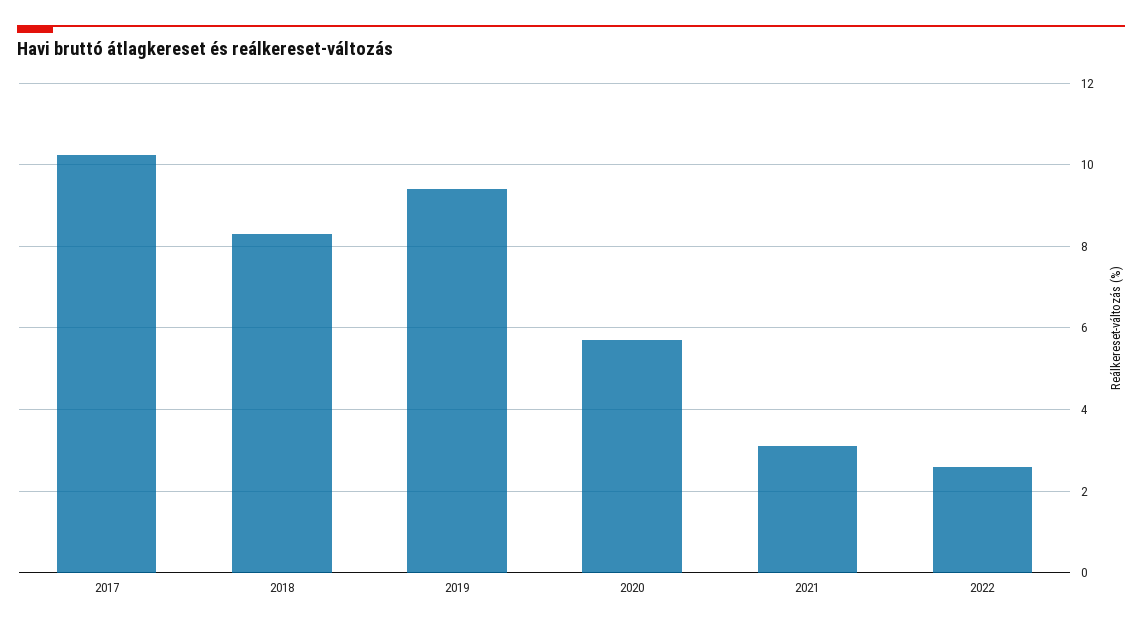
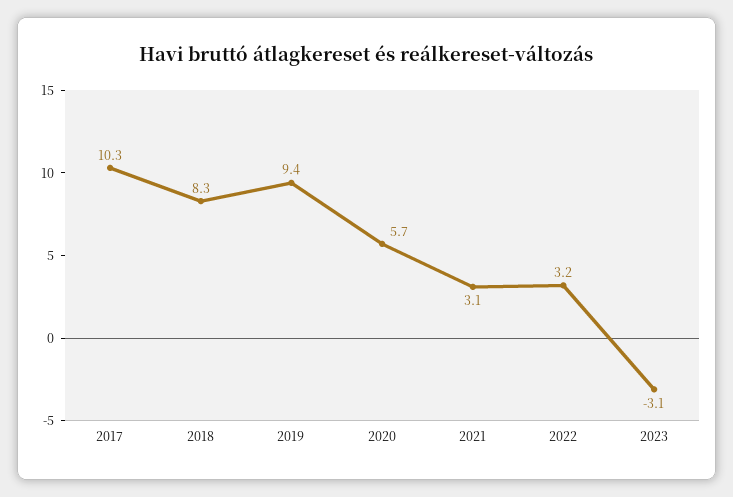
2022: 2.6 -> 3.2
2023: none -> -3.1

